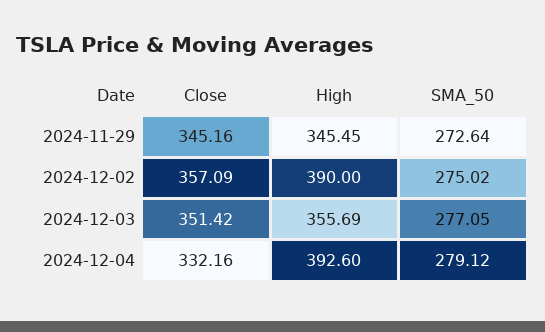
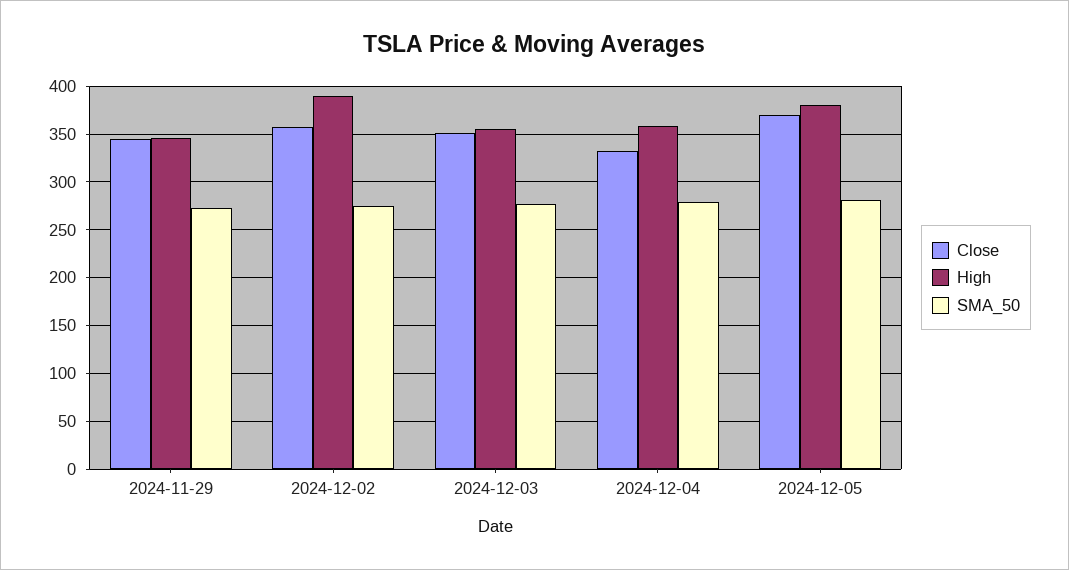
High, 2024-12-04: 392.6 -> 360
Close, 2024-12-05: none -> 370
High, 2024-12-05: none -> 380
SMA_50, 2024-12-05: none -> 280

